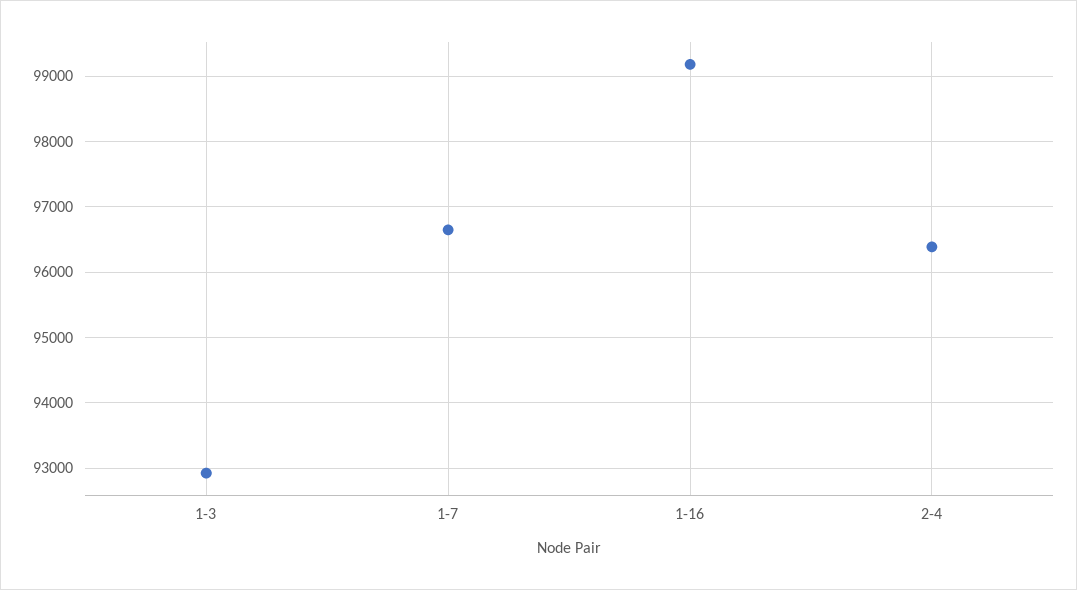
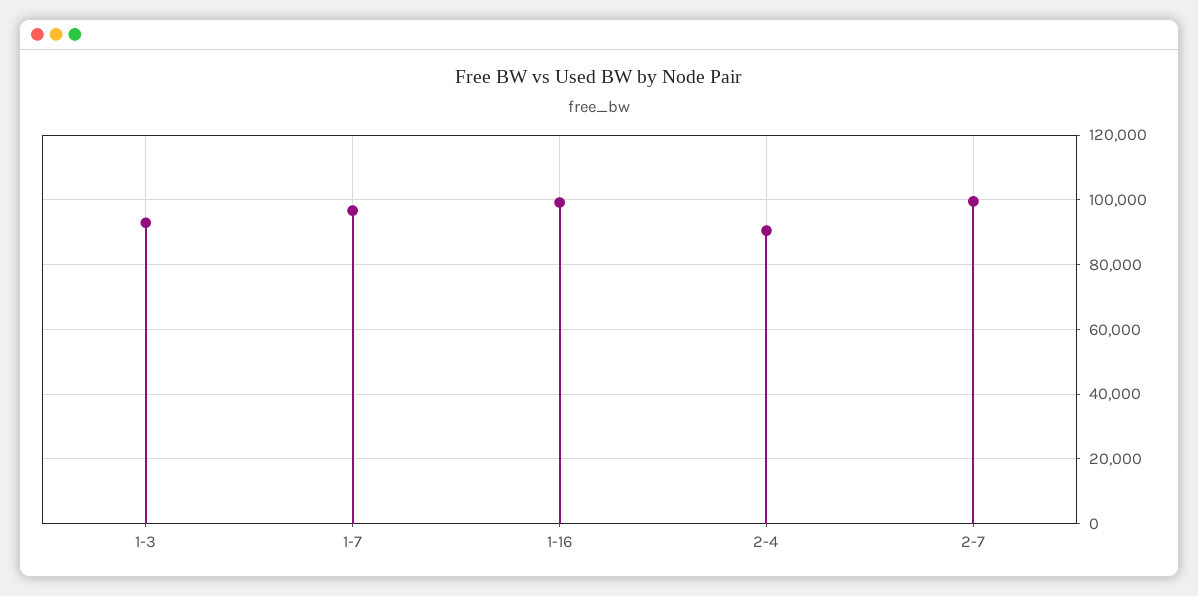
2-4: 96400 -> 90000
2-7: none -> 100000

